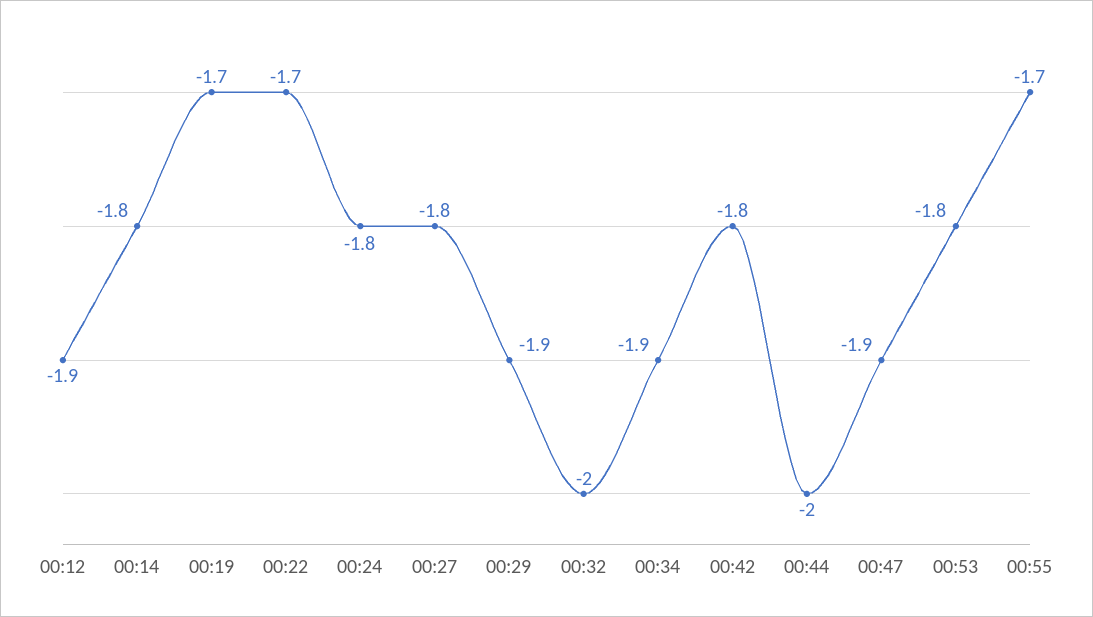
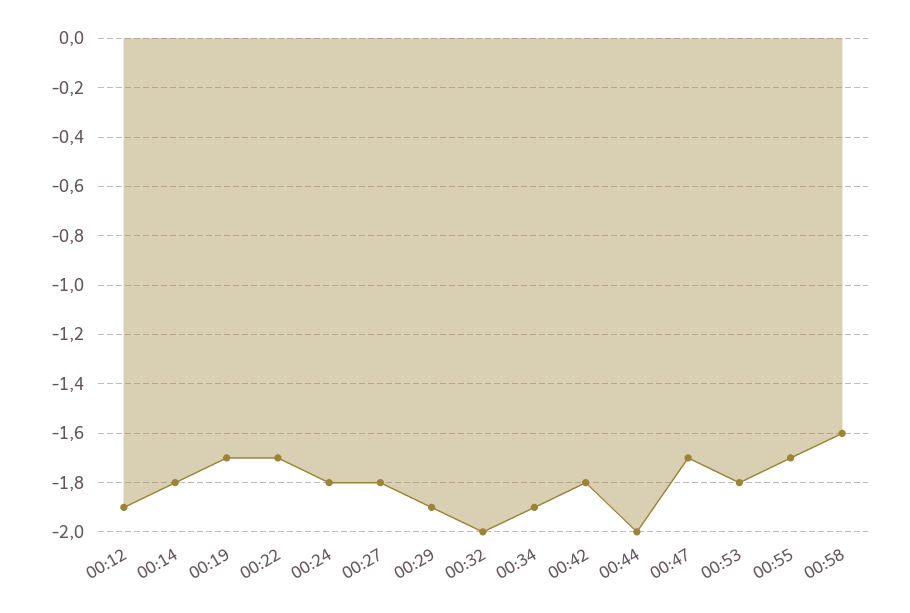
00:47: -1.9 -> -1.7
00:58: none -> -1.6

